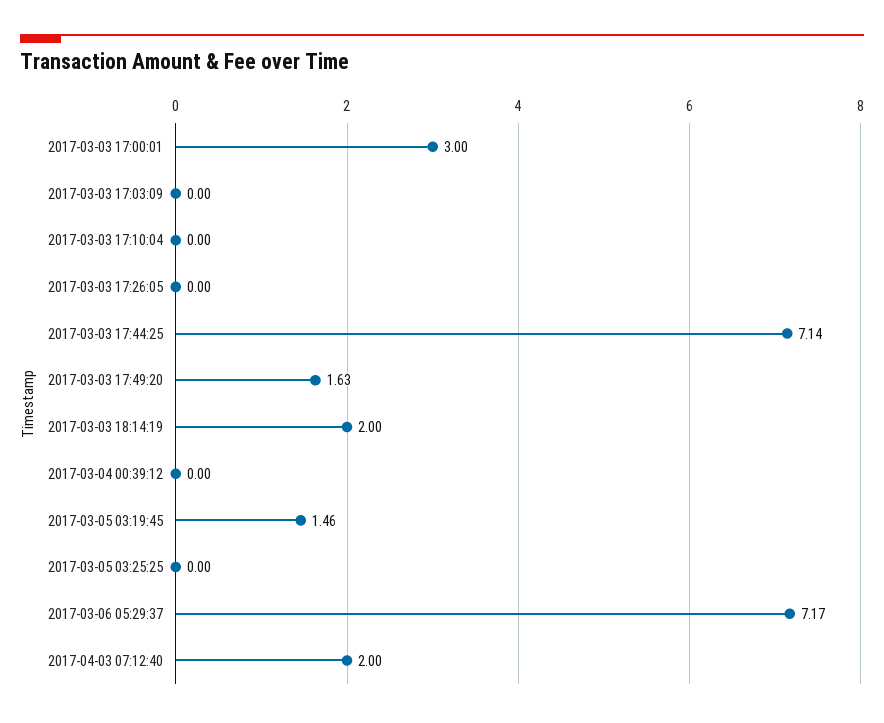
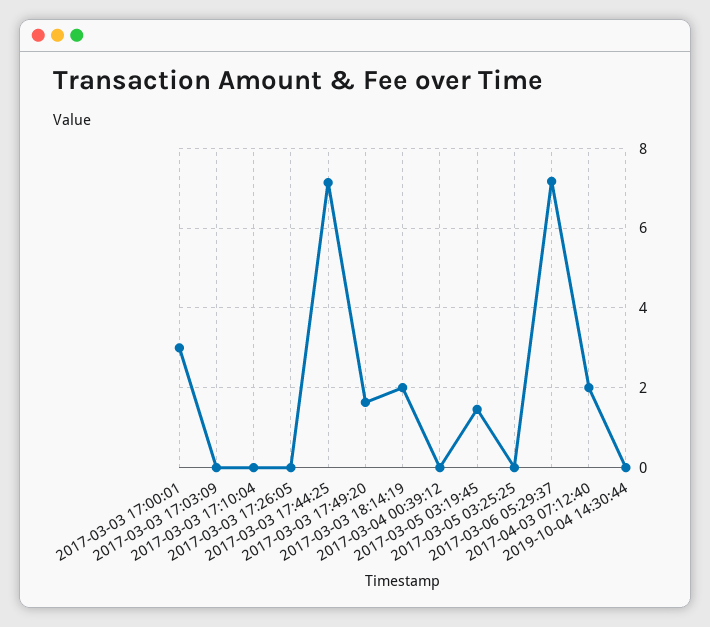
2019-10-04 14:30:44: none -> 0

